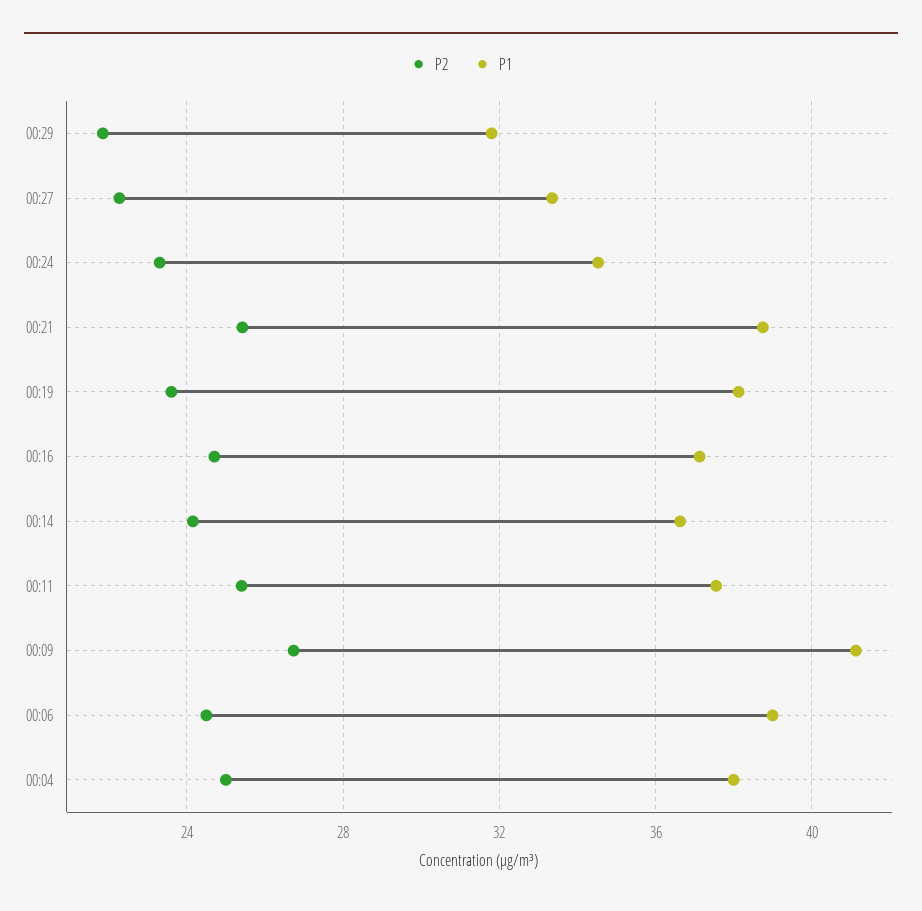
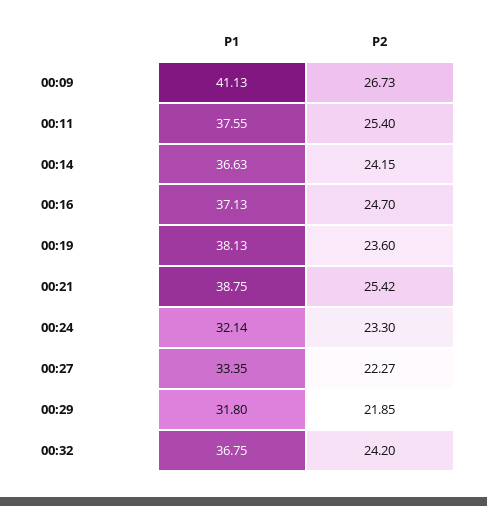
P1, 00:24: 34.5 -> 32.14
P2, 00:06: 24.5 -> none
P1, 00:06: 39 -> none
P2, 00:04: 25 -> none
P1, 00:04: 38 -> none
P1, 00:32: none -> 36.75
P2, 00:32: none -> 24.2

